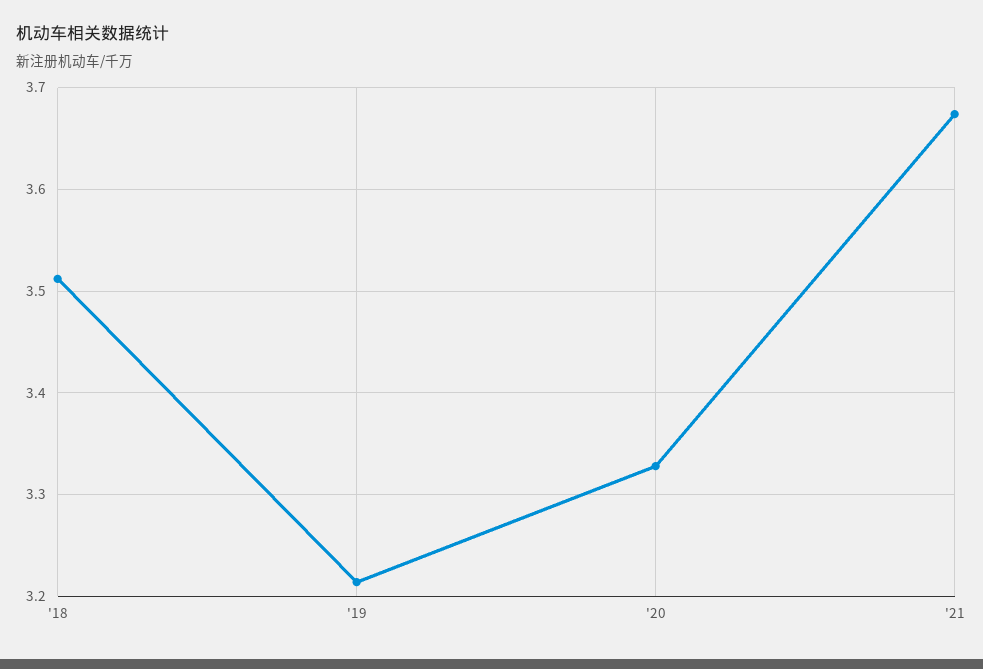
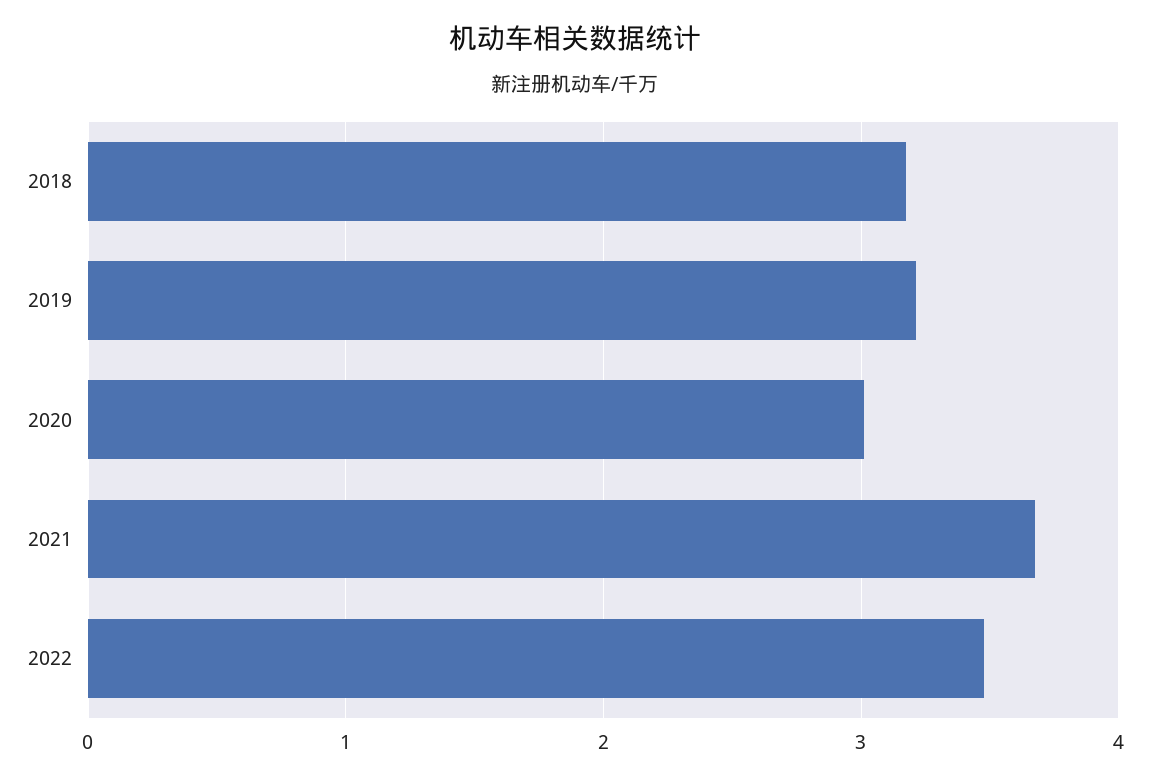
'18: 3.51 -> 3.2
'20: 3.33 -> 3
2022: none -> 3.5

